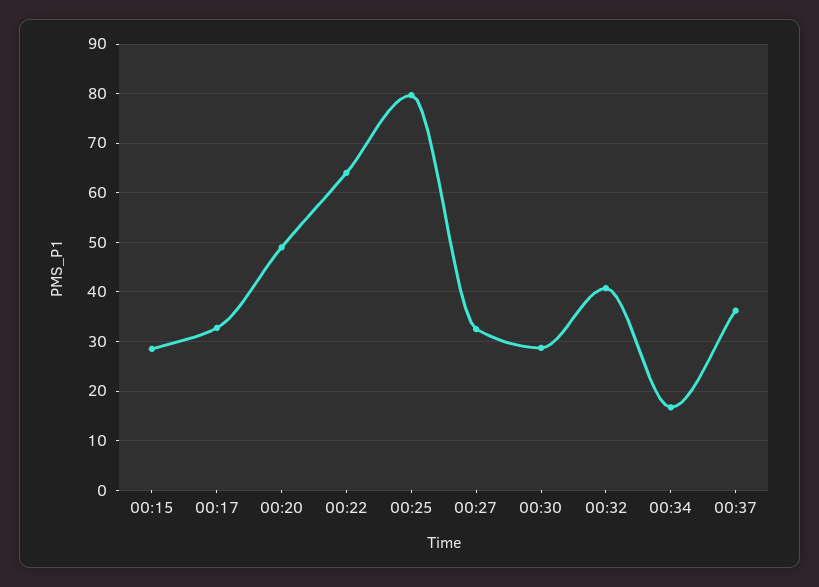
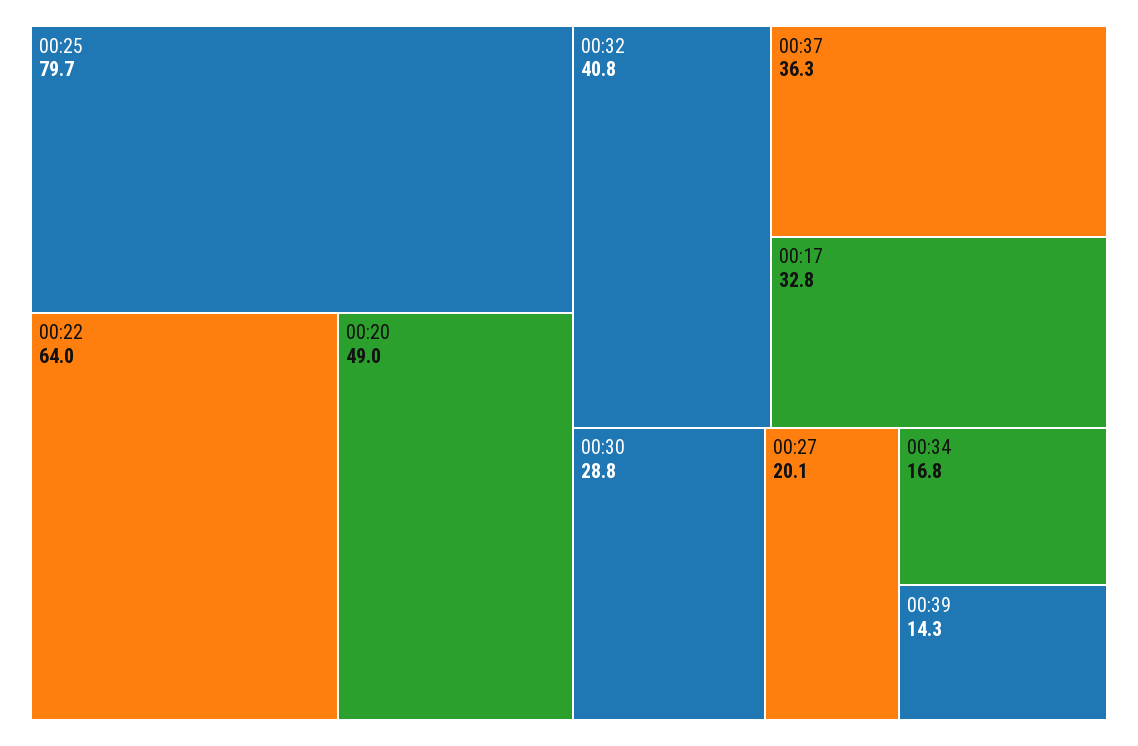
00:15: 28 -> none
00:27: 32 -> 20.1
00:39: none -> 14.3

